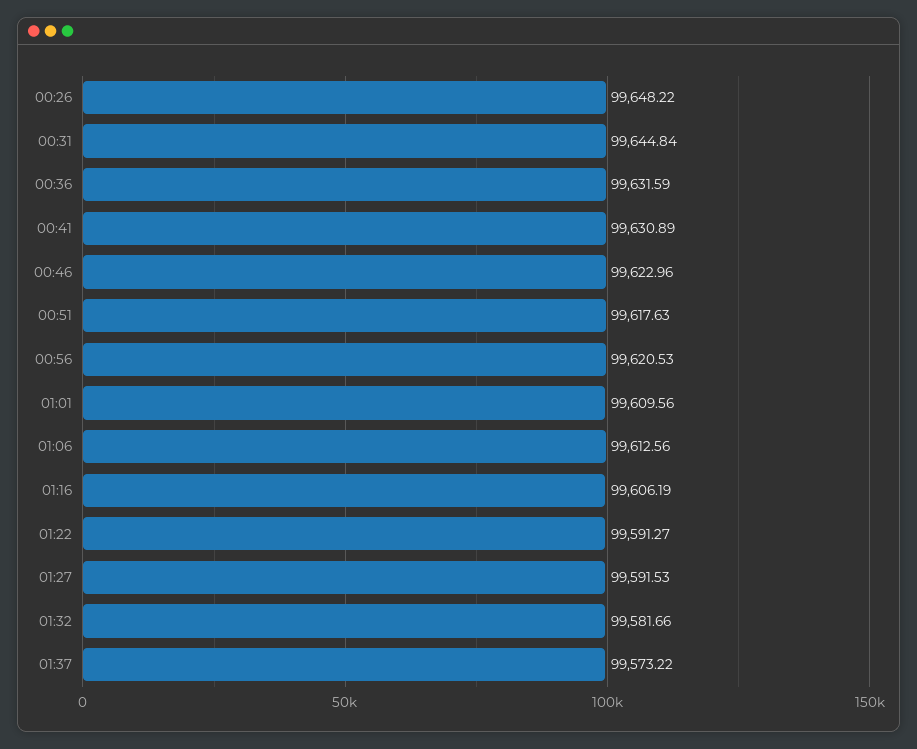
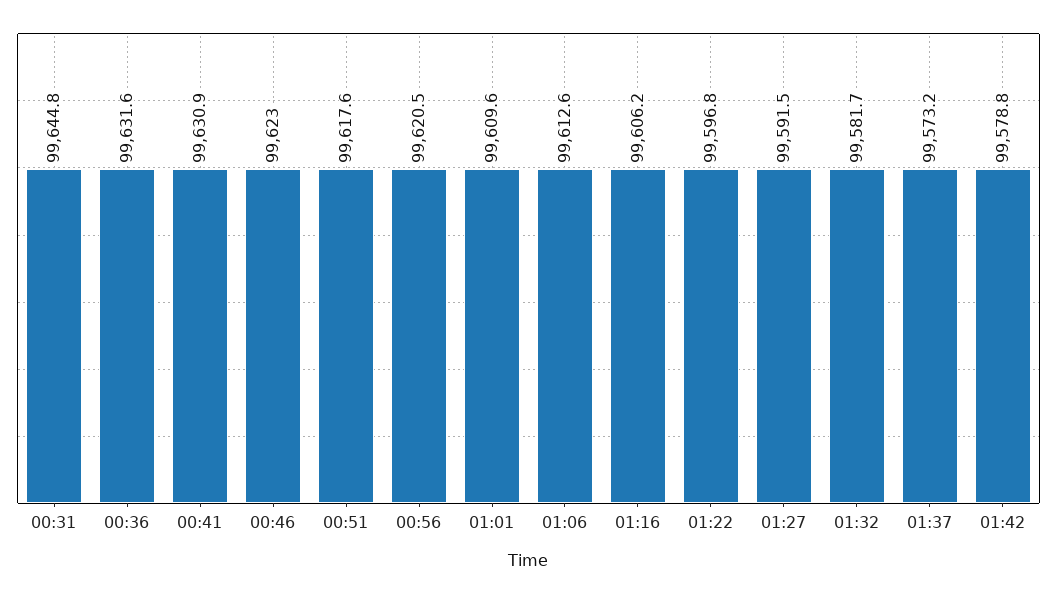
00:26: 99648.22 -> none
01:22: 99591.27 -> 99596.8
01:42: none -> 99578.8

